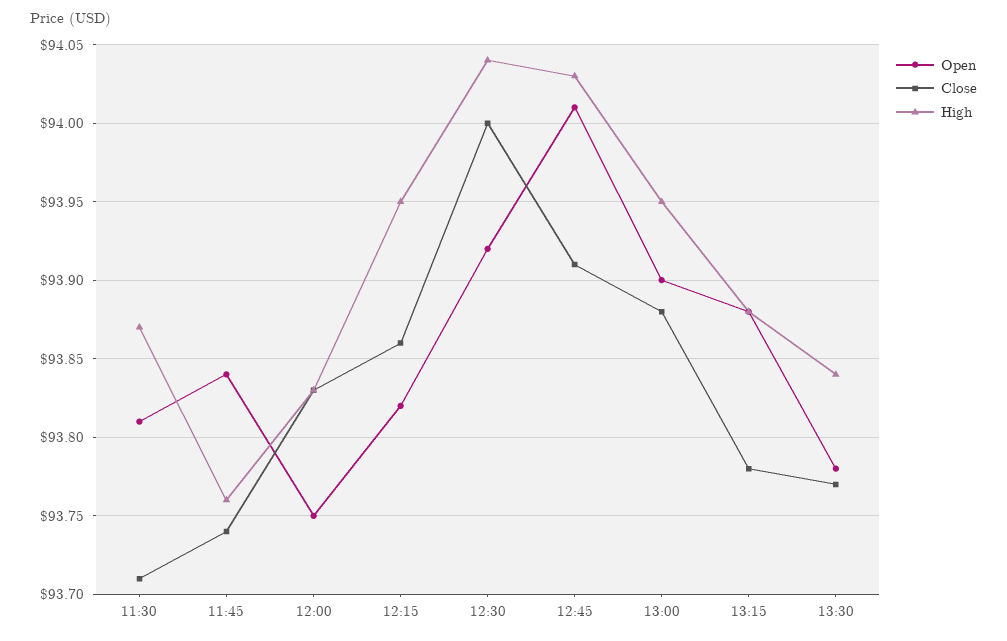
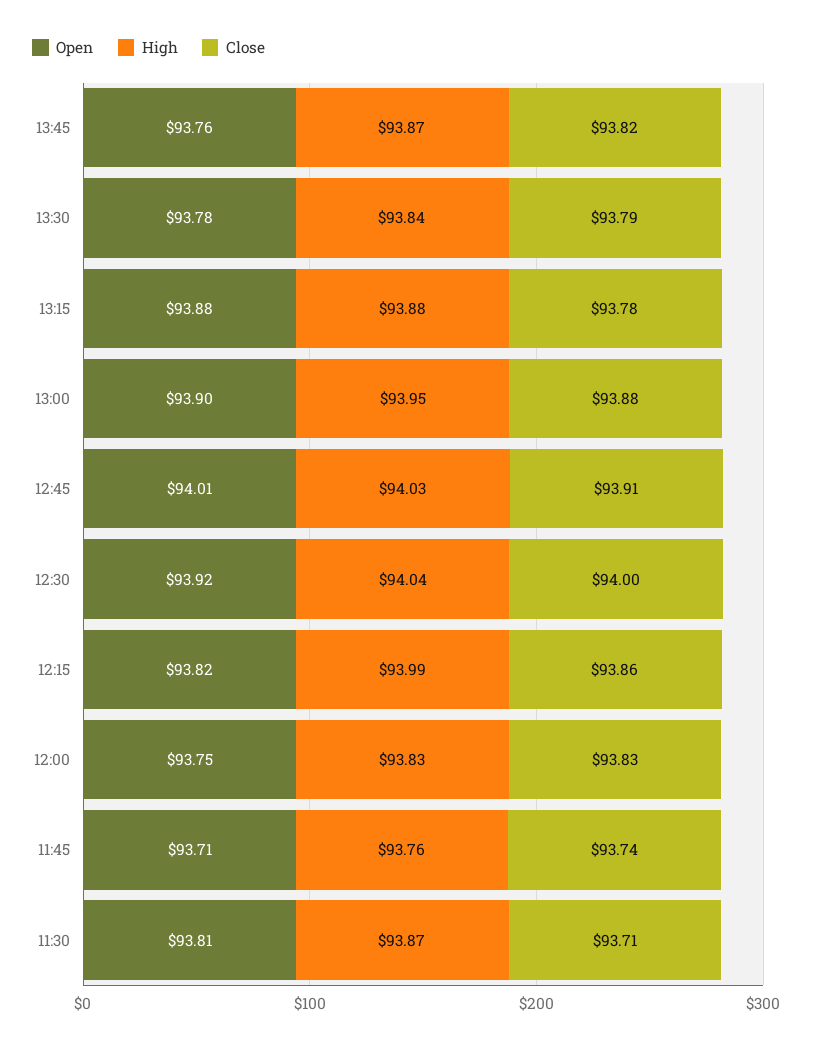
Open, 11:45: 93.84 -> 93.71
High, 12:15: 93.95 -> 93.99
Close, 13:30: 93.77 -> 93.79
Open, 13:45: none -> 93.76
High, 13:45: none -> 93.87
Close, 13:45: none -> 93.82

